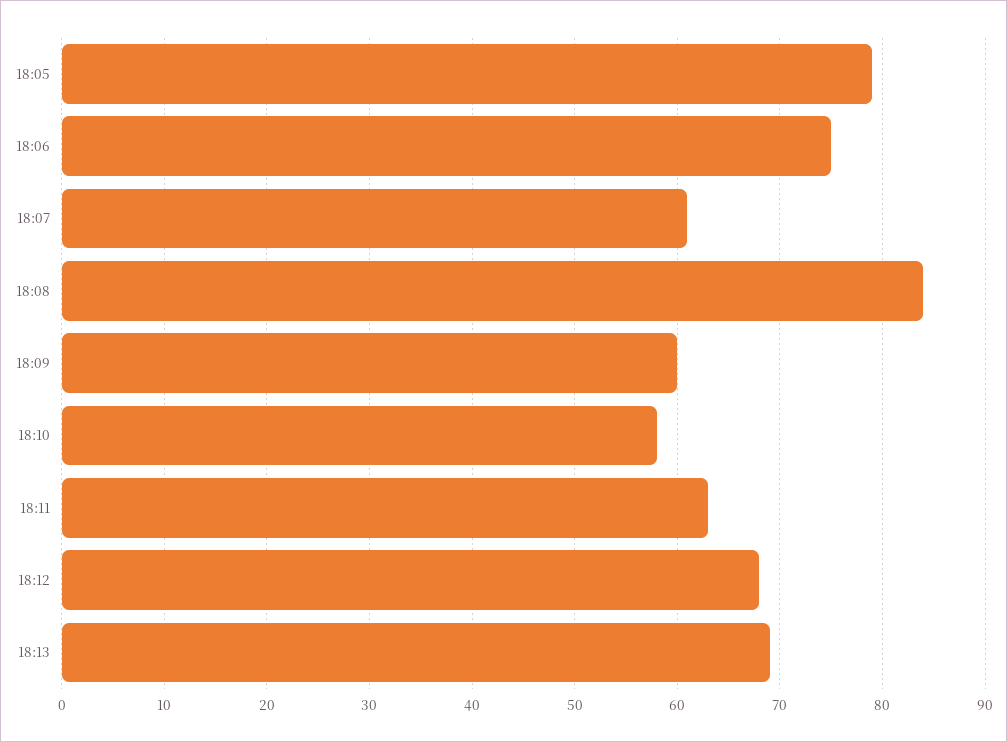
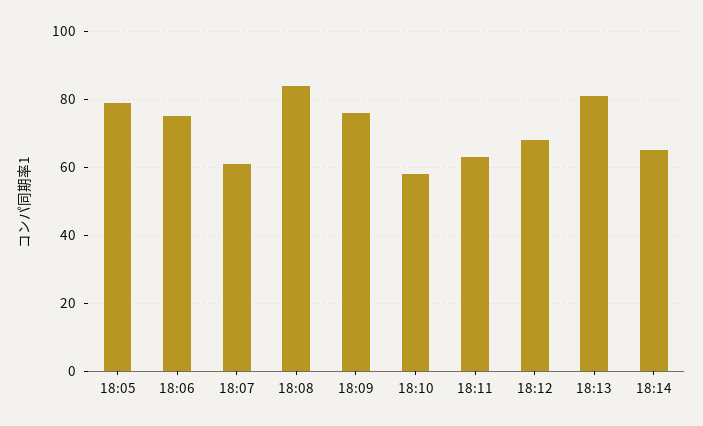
18:09: 60 -> 75
18:13: 69 -> 80
18:14: none -> 65

